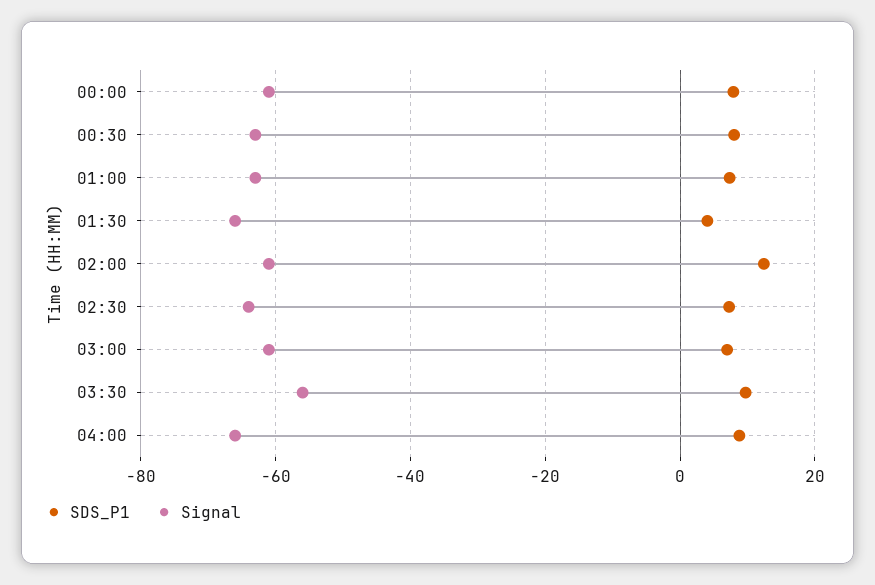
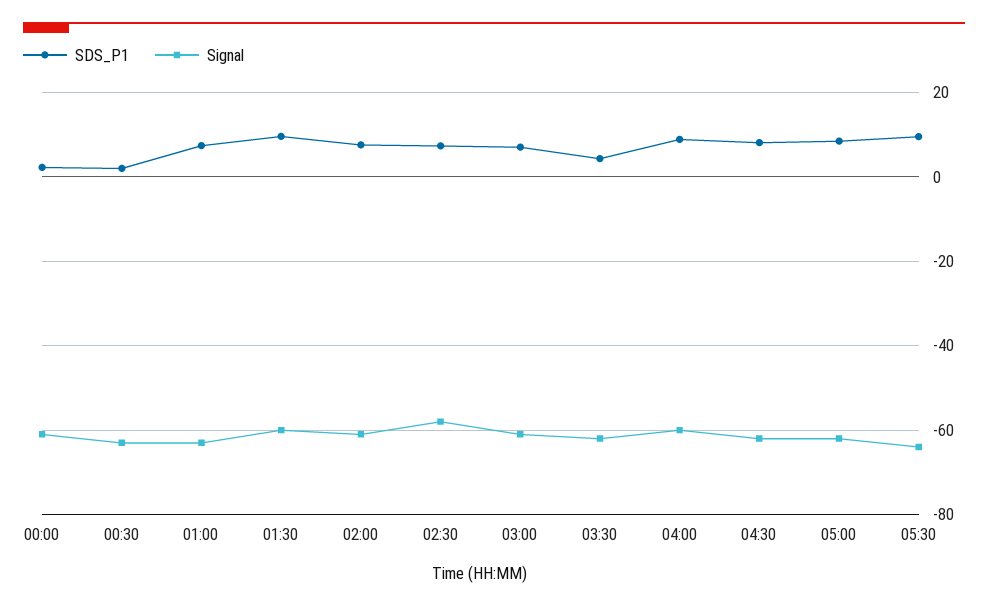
SDS_P1, 00:00: 8 -> 2
SDS_P1, 00:30: 8 -> 2
SDS_P1, 01:30: 4 -> 10
Signal, 01:30: -66 -> -60
SDS_P1, 02:00: 12 -> 8
Signal, 02:30: -64 -> -58
SDS_P1, 03:30: 10 -> 4
Signal, 03:30: -56 -> -62
Signal, 04:00: -66 -> -60
SDS_P1, 04:30: none -> 8
Signal, 04:30: none -> -62
SDS_P1, 05:00: none -> 8
Signal, 05:00: none -> -62
SDS_P1, 05:30: none -> 10
Signal, 05:30: none -> -64

